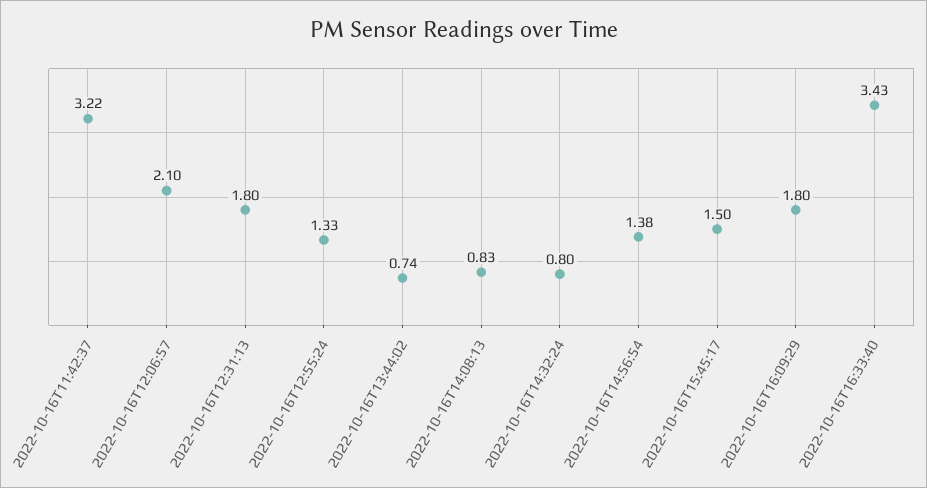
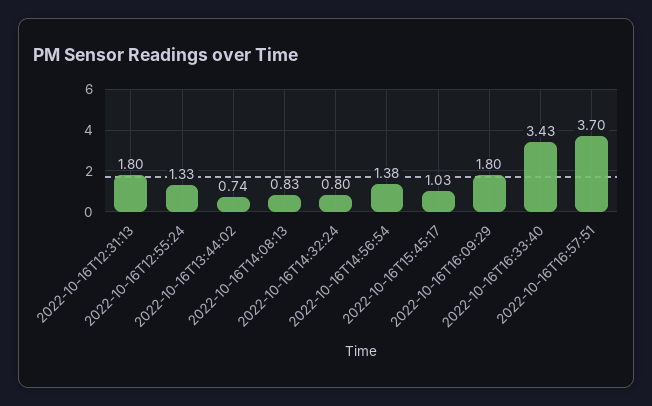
2022-10-16T11:42:37: 3.22 -> none
2022-10-16T12:06:57: 2.1 -> none
2022-10-16T15:45:17: 1.5 -> 1.03
2022-10-16T16:57:51: none -> 3.7

